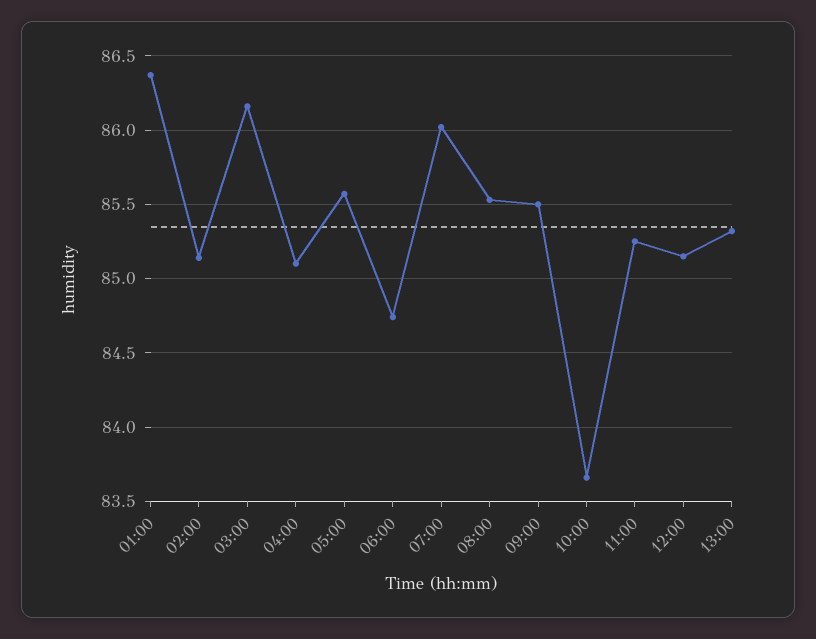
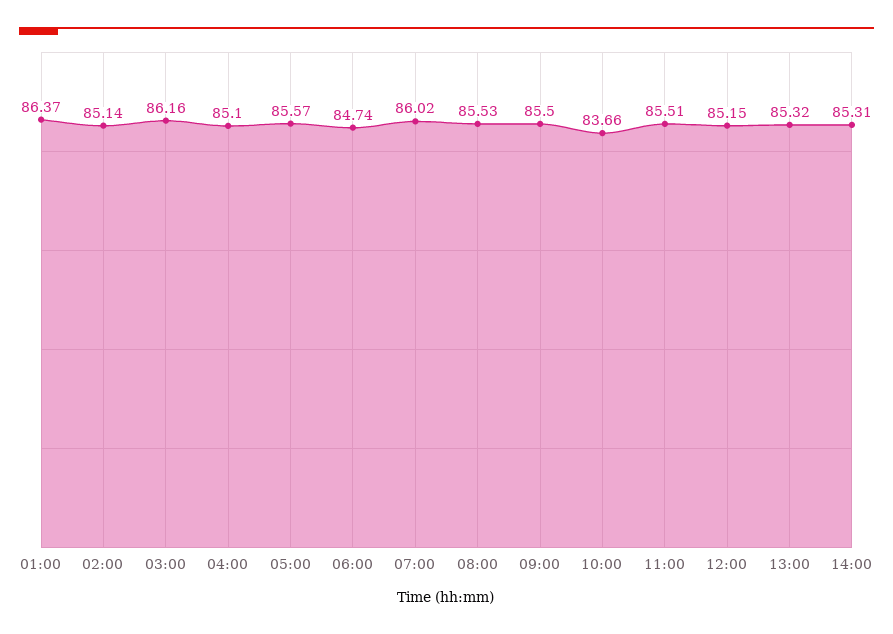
11:00: 85.25 -> 85.51
14:00: none -> 85.31

